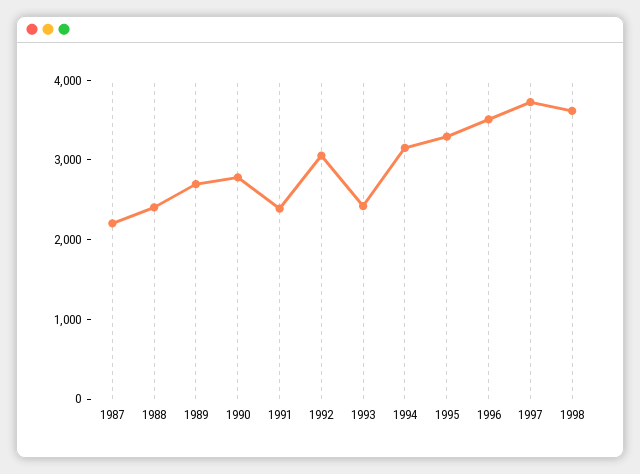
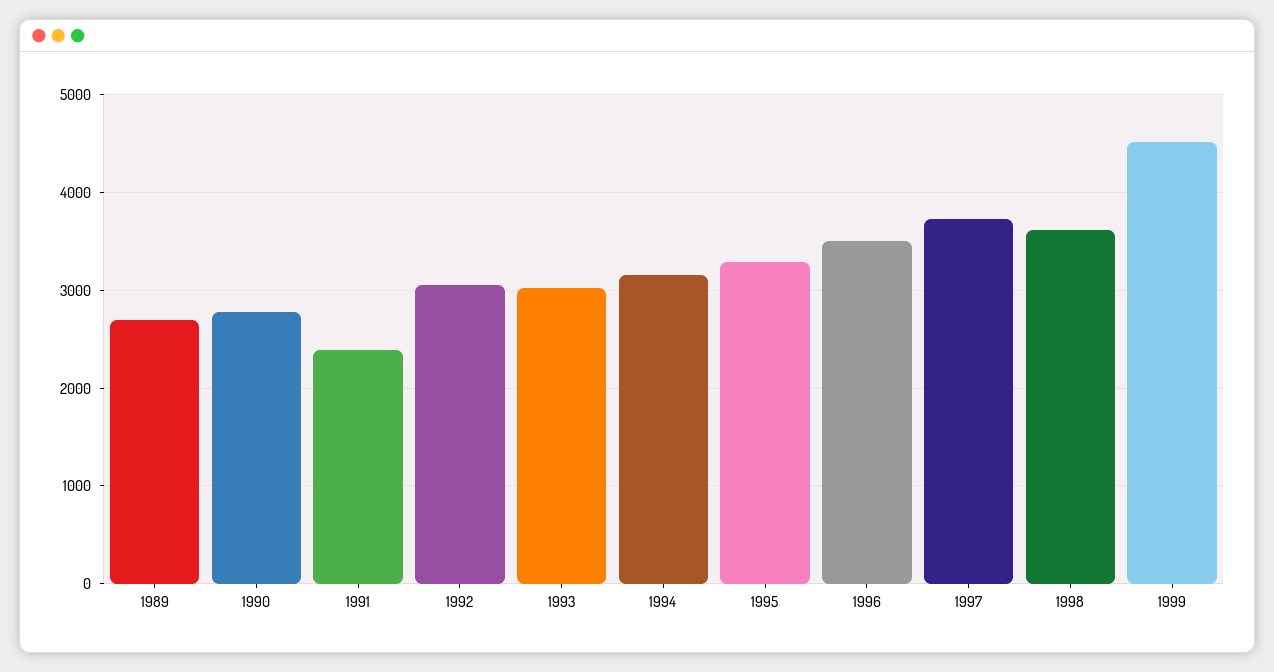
1987: 2200 -> none
1988: 2400 -> none
1993: 2400 -> 3000
1999: none -> 4500

